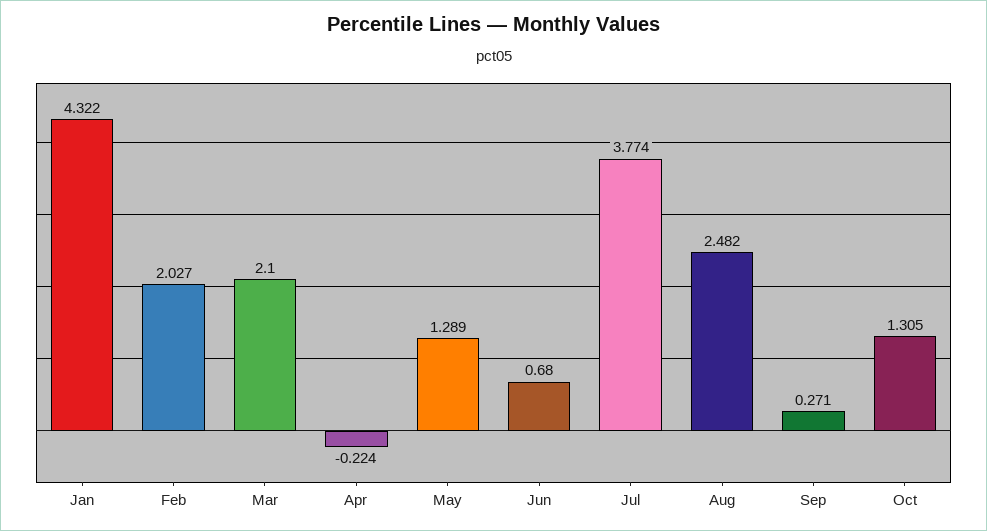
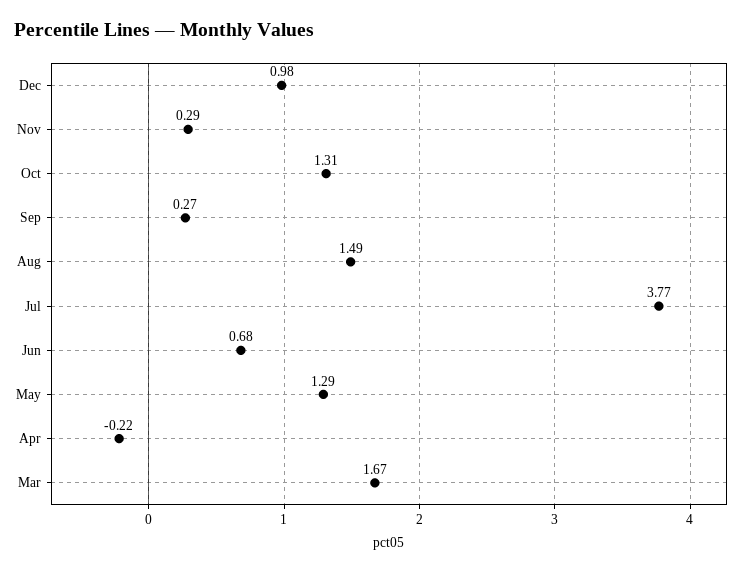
Jan: 4.322 -> none
Feb: 2.027 -> none
Mar: 2.1 -> 1.67
Aug: 2.482 -> 1.49
Dec: none -> 0.98
Nov: none -> 0.29

